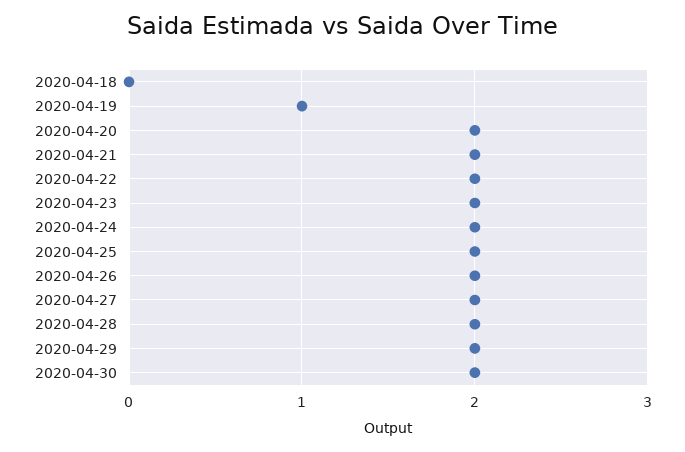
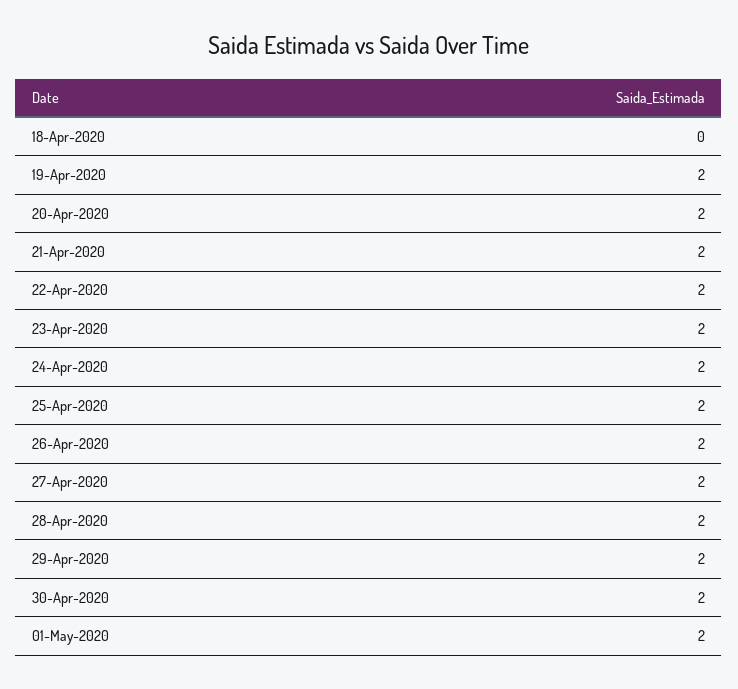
2020-04-19: 1 -> 2
01-May-2020: none -> 2

